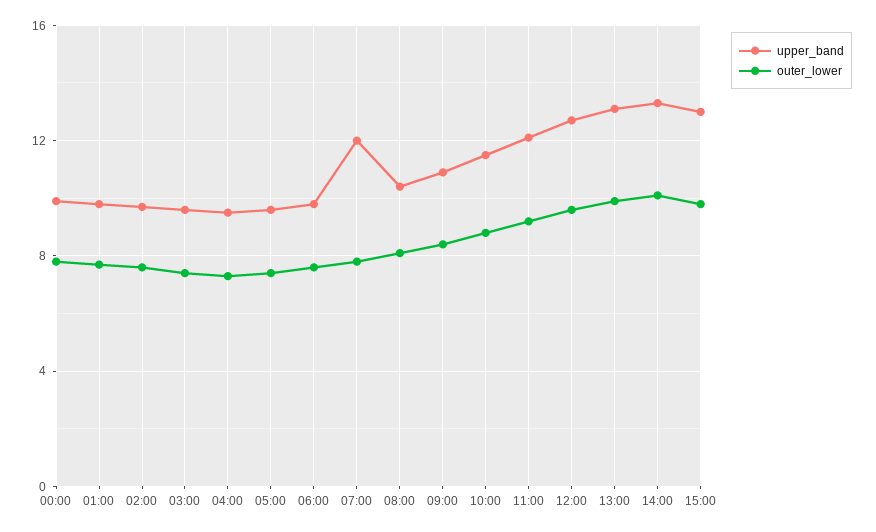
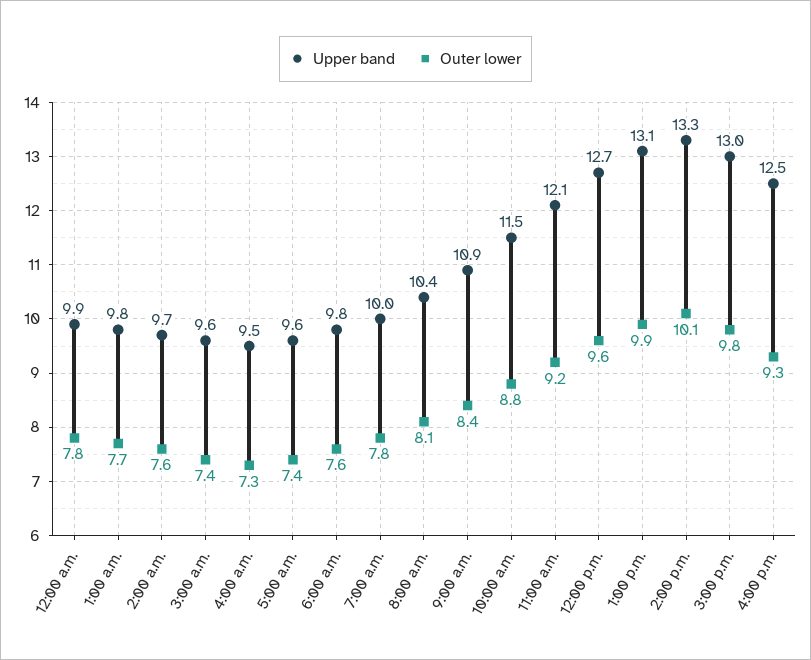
upper_band, 07:00: 12 -> 10
upper_band, 4:00 p.m.: none -> 12.5
outer_lower, 4:00 p.m.: none -> 9.3

